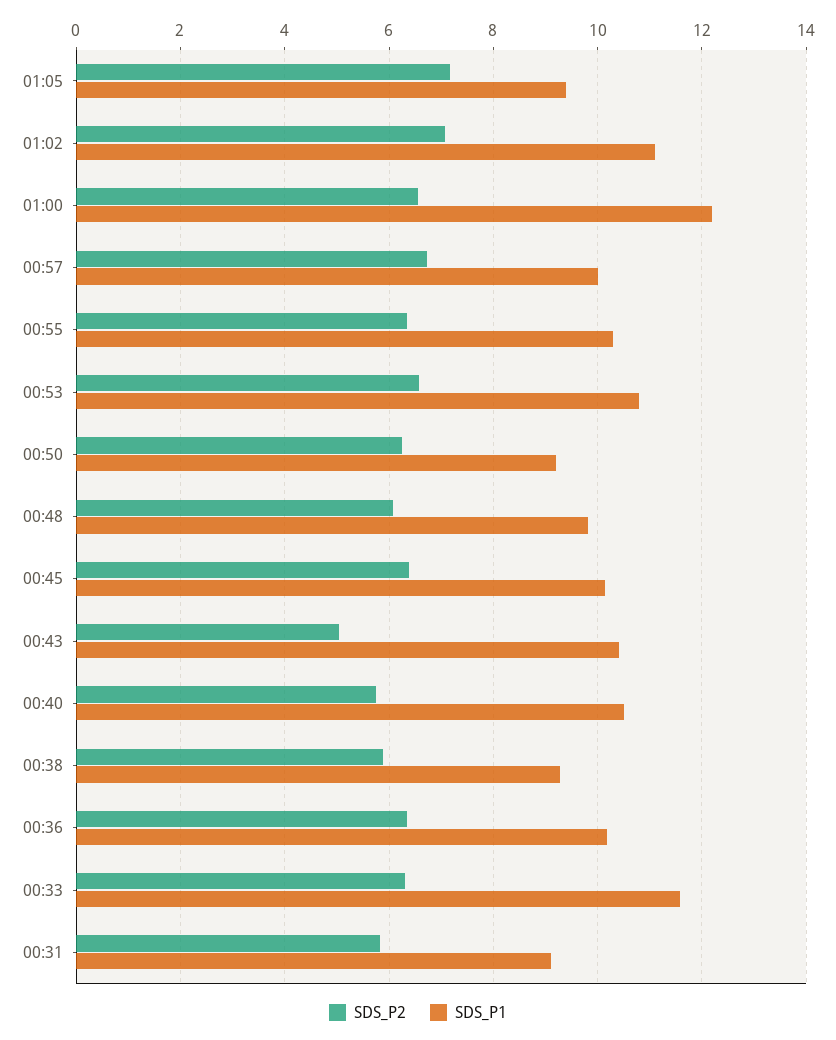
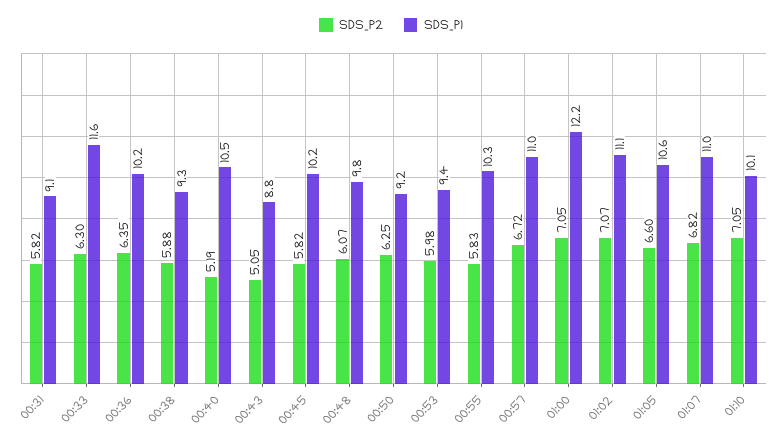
SDS_P2, 01:05: 7.2 -> 6.6
SDS_P1, 01:05: 9.4 -> 10.6
SDS_P2, 01:00: 6.6 -> 7.05
SDS_P1, 00:57: 10 -> 11
SDS_P2, 00:55: 6.4 -> 5.83
SDS_P2, 00:53: 6.6 -> 5.98
SDS_P1, 00:53: 10.8 -> 9.4
SDS_P2, 00:45: 6.4 -> 5.82
SDS_P1, 00:43: 10.4 -> 8.8
SDS_P2, 00:40: 5.8 -> 5.19
SDS_P2, 01:07: none -> 6.82
SDS_P1, 01:07: none -> 11
SDS_P2, 01:10: none -> 7.05
SDS_P1, 01:10: none -> 10.1

